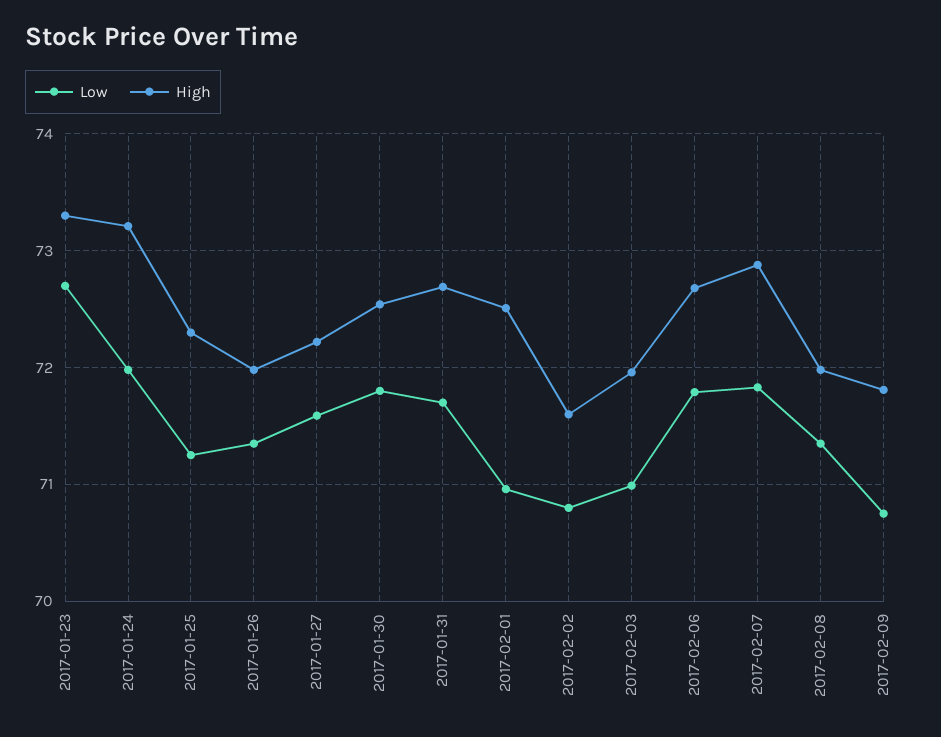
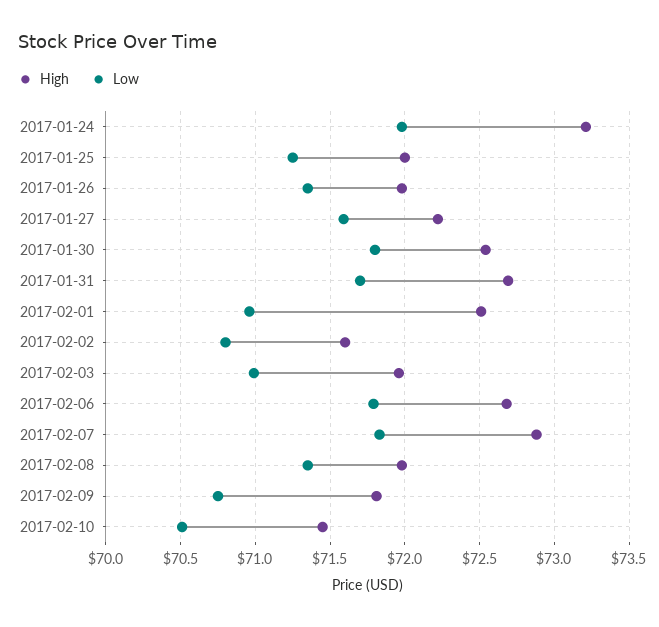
Low, 2017-01-23: 72.7 -> none
High, 2017-01-23: 73.3 -> none
High, 2017-01-25: 72.3 -> 72
High, 2017-02-10: none -> 71.45
Low, 2017-02-10: none -> 70.5

